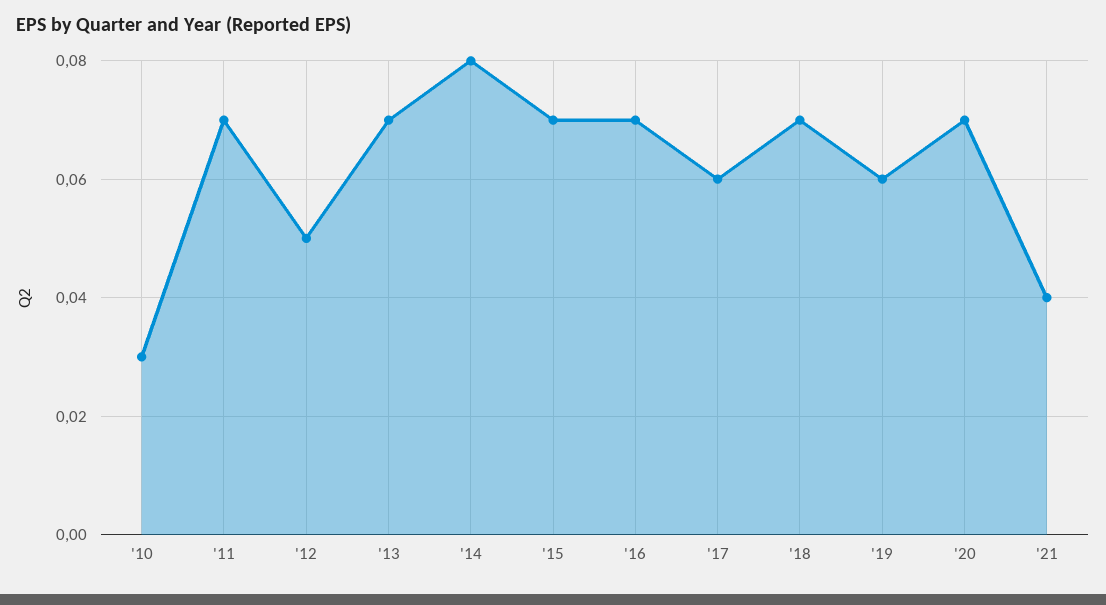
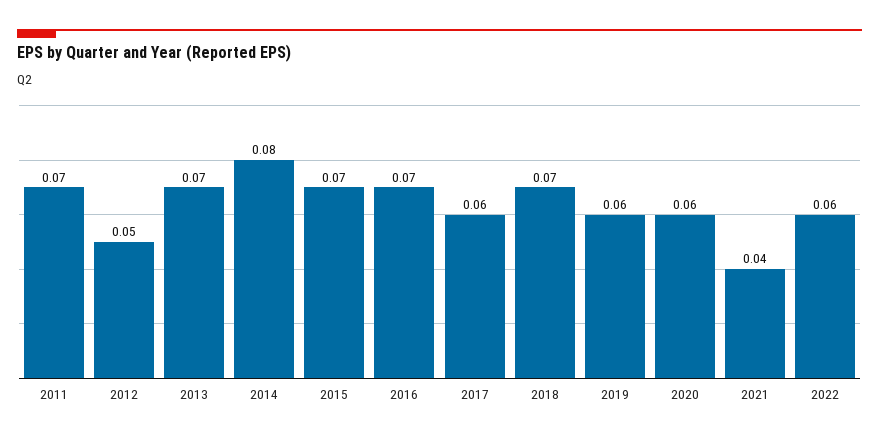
'10: 0.03 -> none
'20: 0.07 -> 0.06
2022: none -> 0.06

